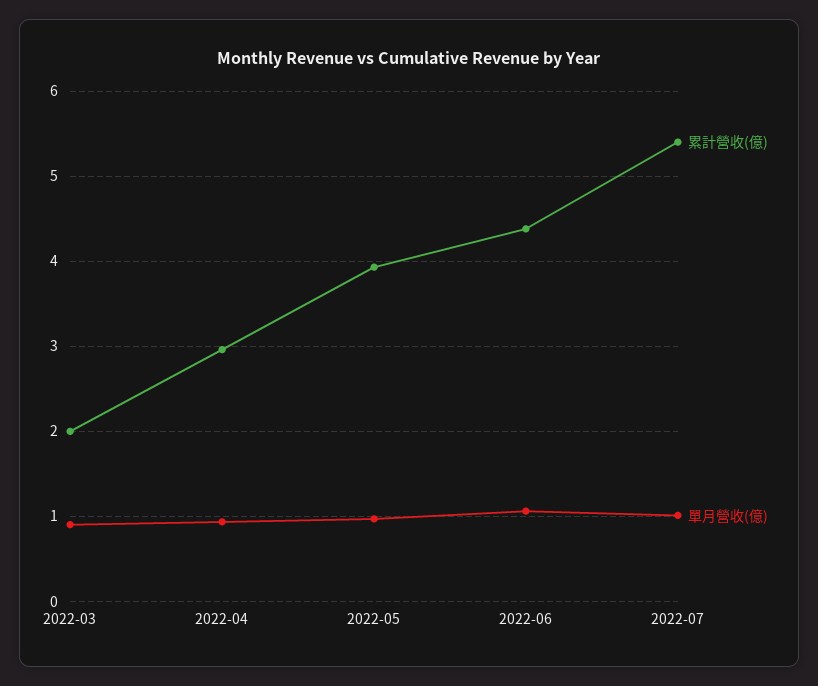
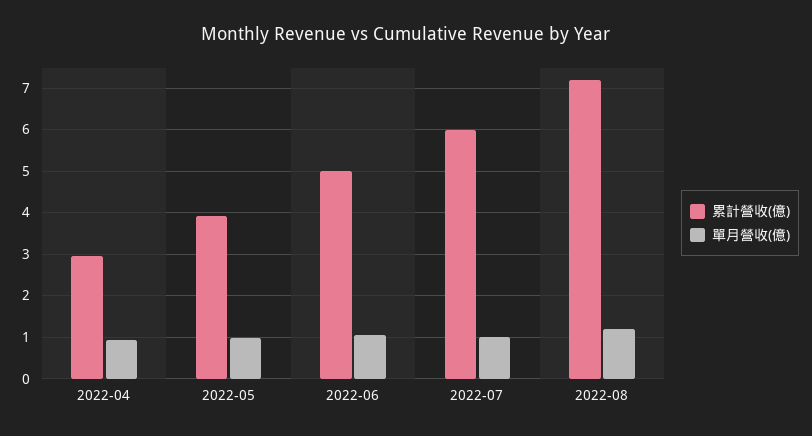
累計營收(億), 2022-03: 2 -> none
單月營收(億), 2022-03: 0.9 -> none
累計營收(億), 2022-06: 4.4 -> 5
累計營收(億), 2022-07: 5.4 -> 6
累計營收(億), 2022-08: none -> 7.2
單月營收(億), 2022-08: none -> 1.2

